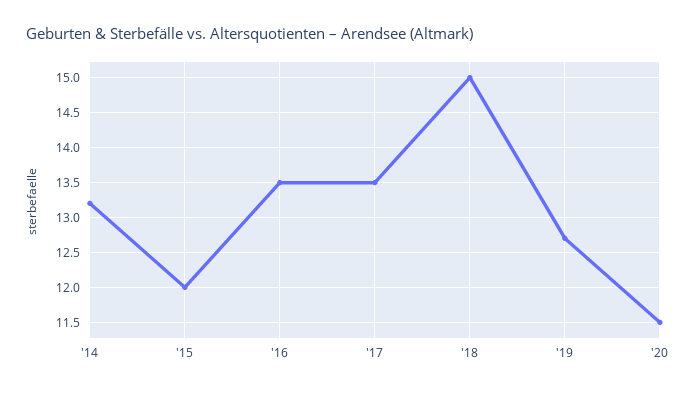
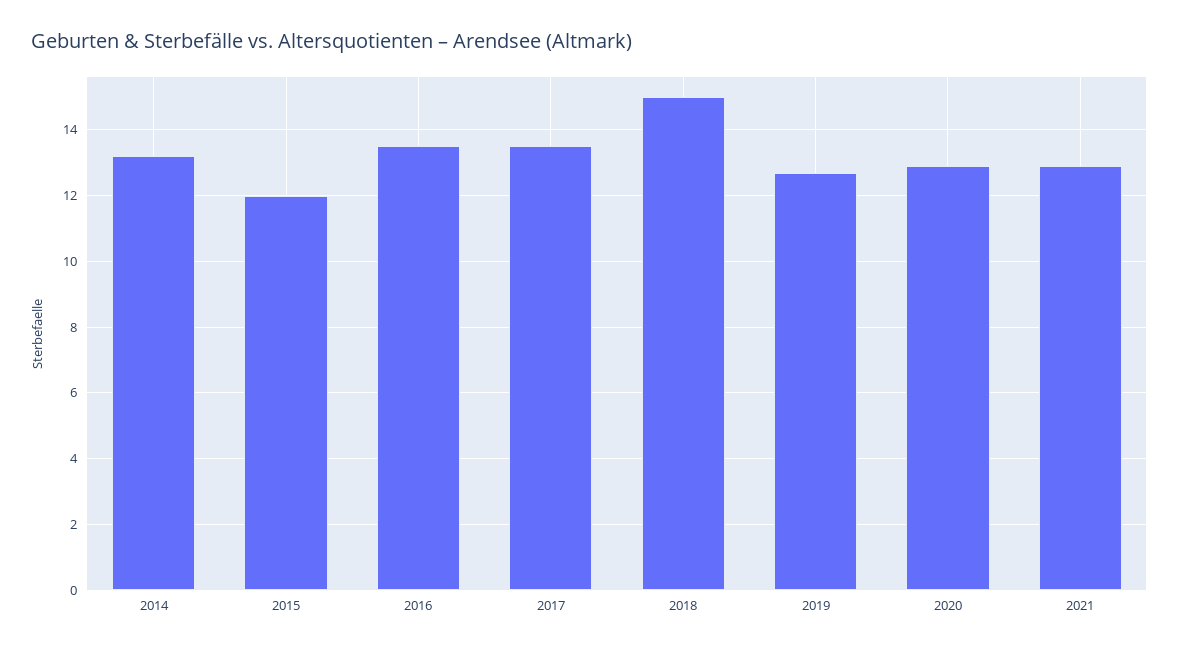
'20: 11.5 -> 13
2021: none -> 13

